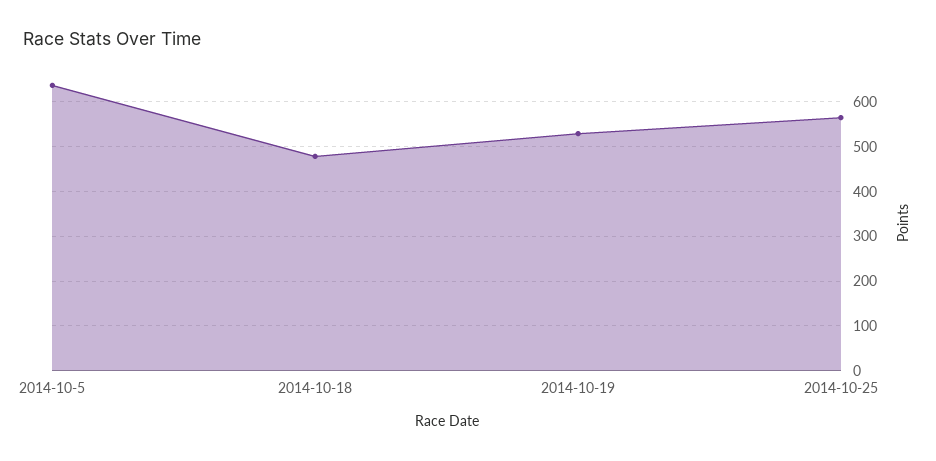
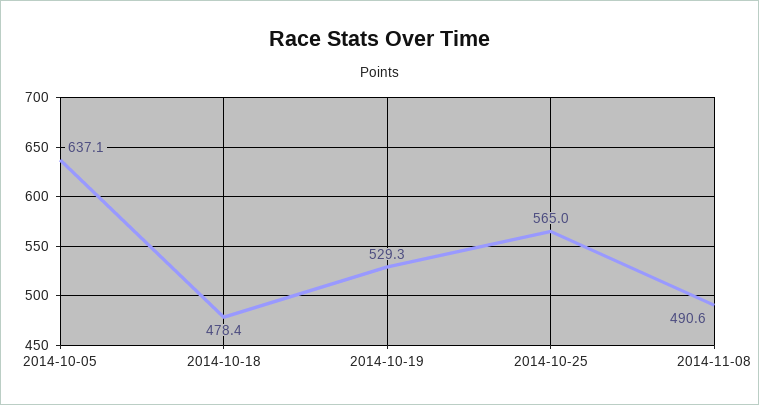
2014-11-08: none -> 490.6

